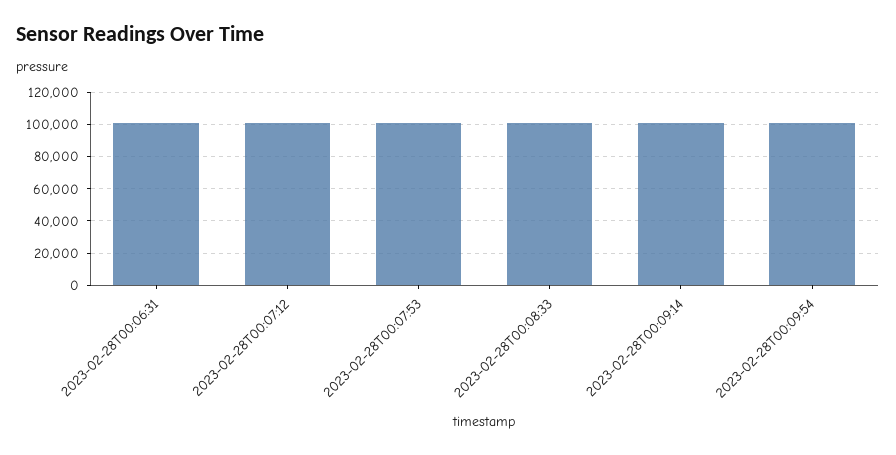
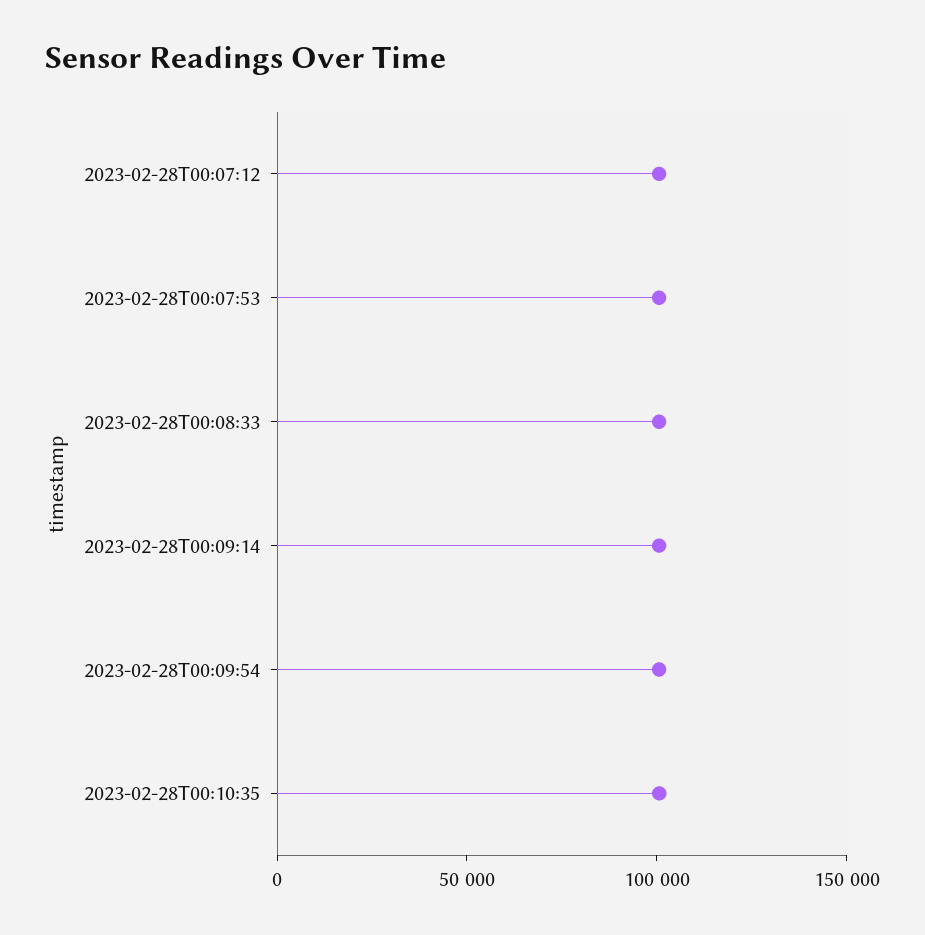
2023-02-28T00:06:31: 100000 -> none
2023-02-28T00:10:35: none -> 100000

